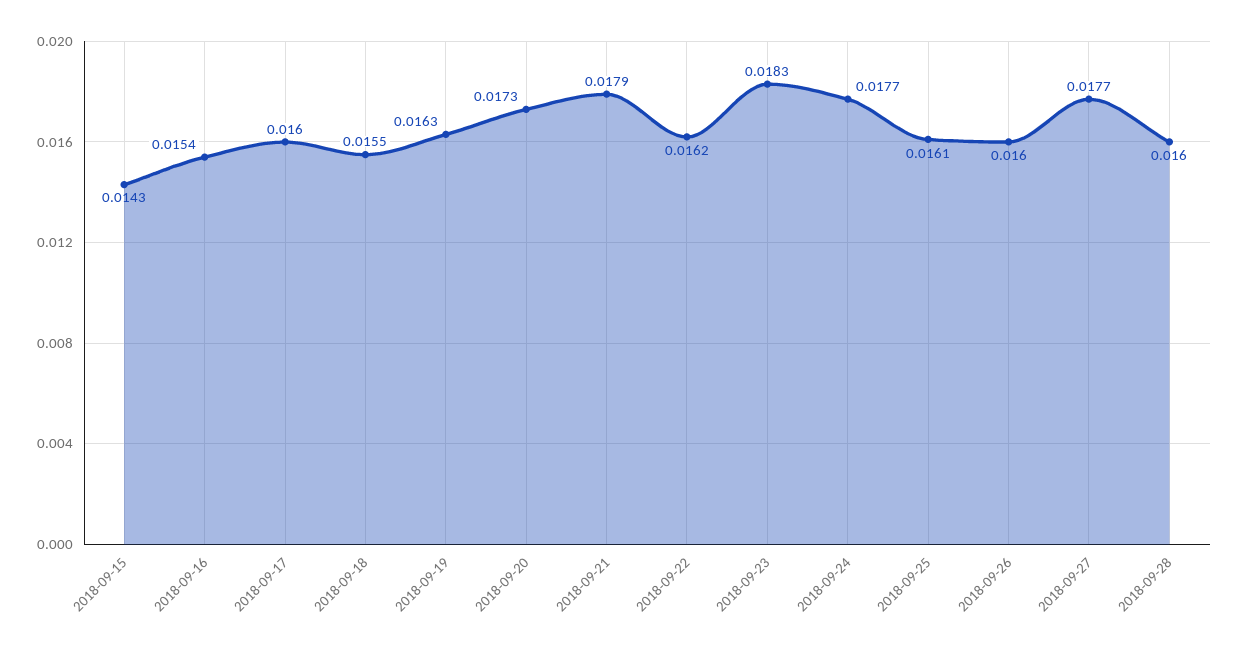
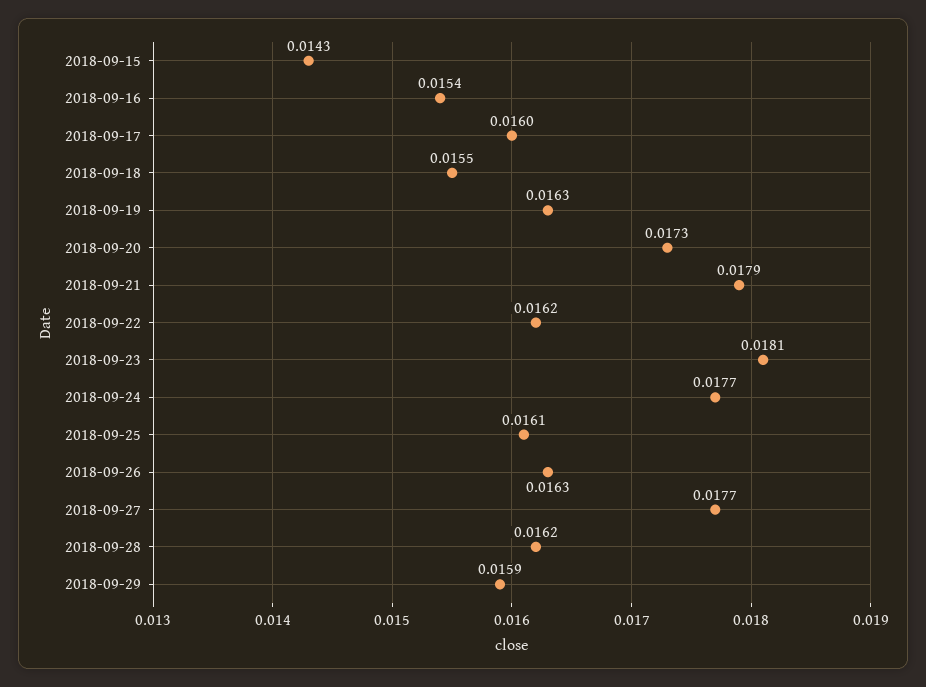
2018-09-23: 0.0183 -> 0.0181
2018-09-26: 0.016 -> 0.0163
2018-09-28: 0.016 -> 0.0162
2018-09-29: none -> 0.0159

